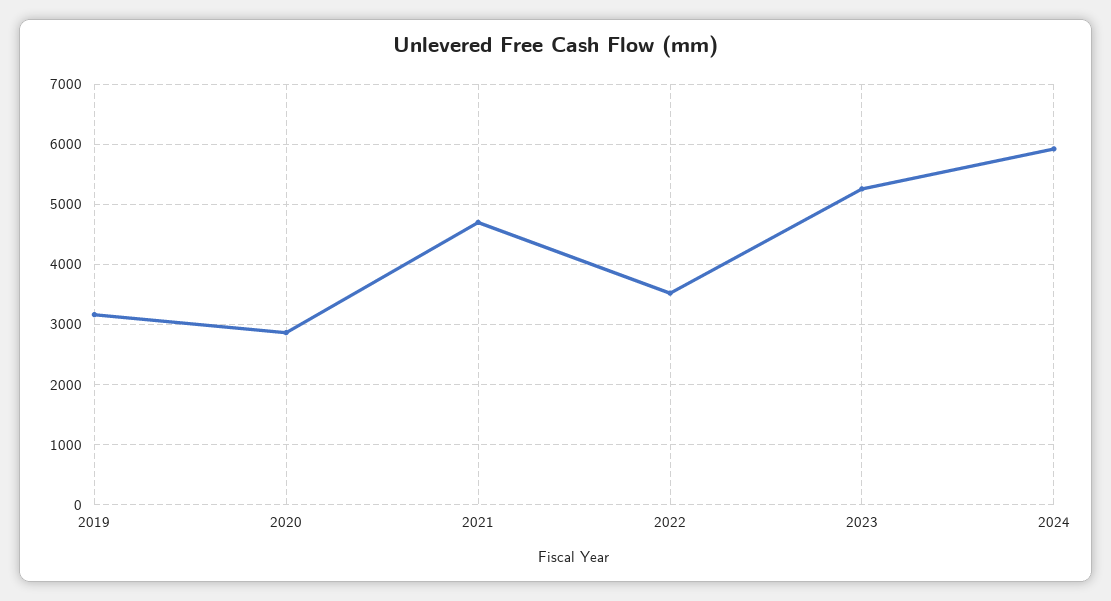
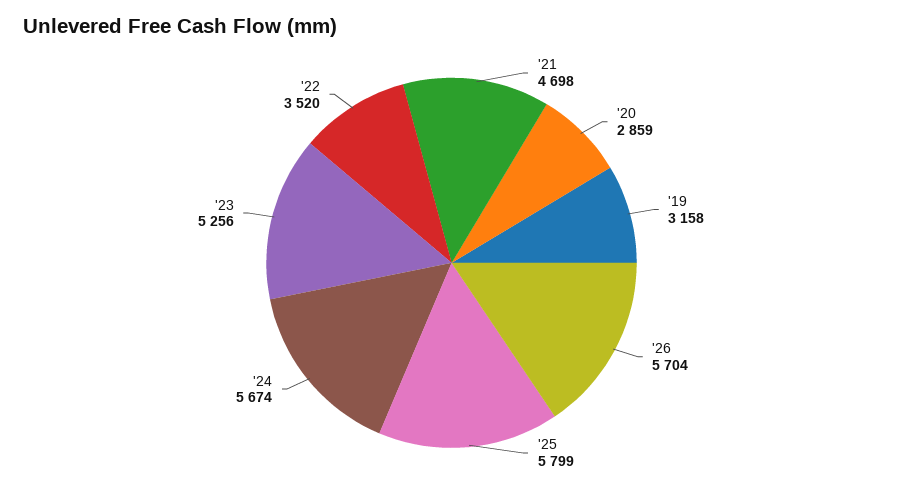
2024: 5900 -> 5674
'26: none -> 5704
'25: none -> 5799

